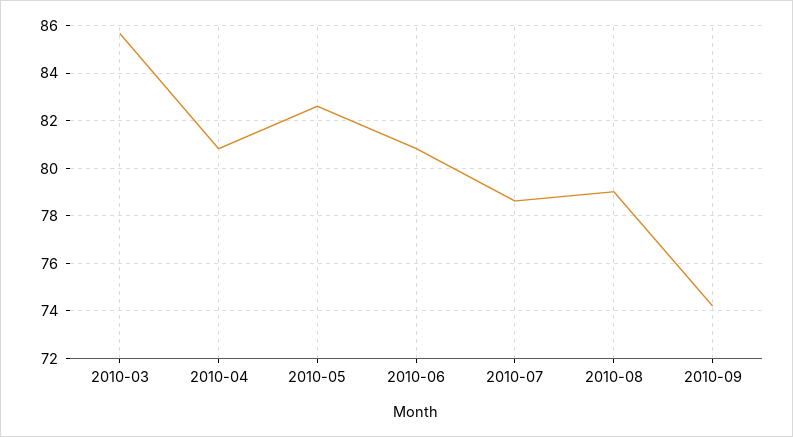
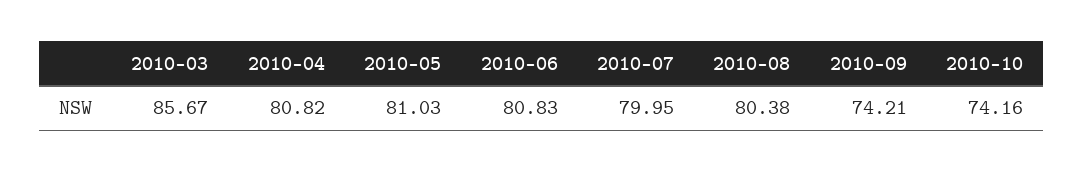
2010-05: 82.5 -> 81.03
2010-07: 78.5 -> 79.95
2010-08: 79 -> 80.38
2010-10: none -> 74.16

